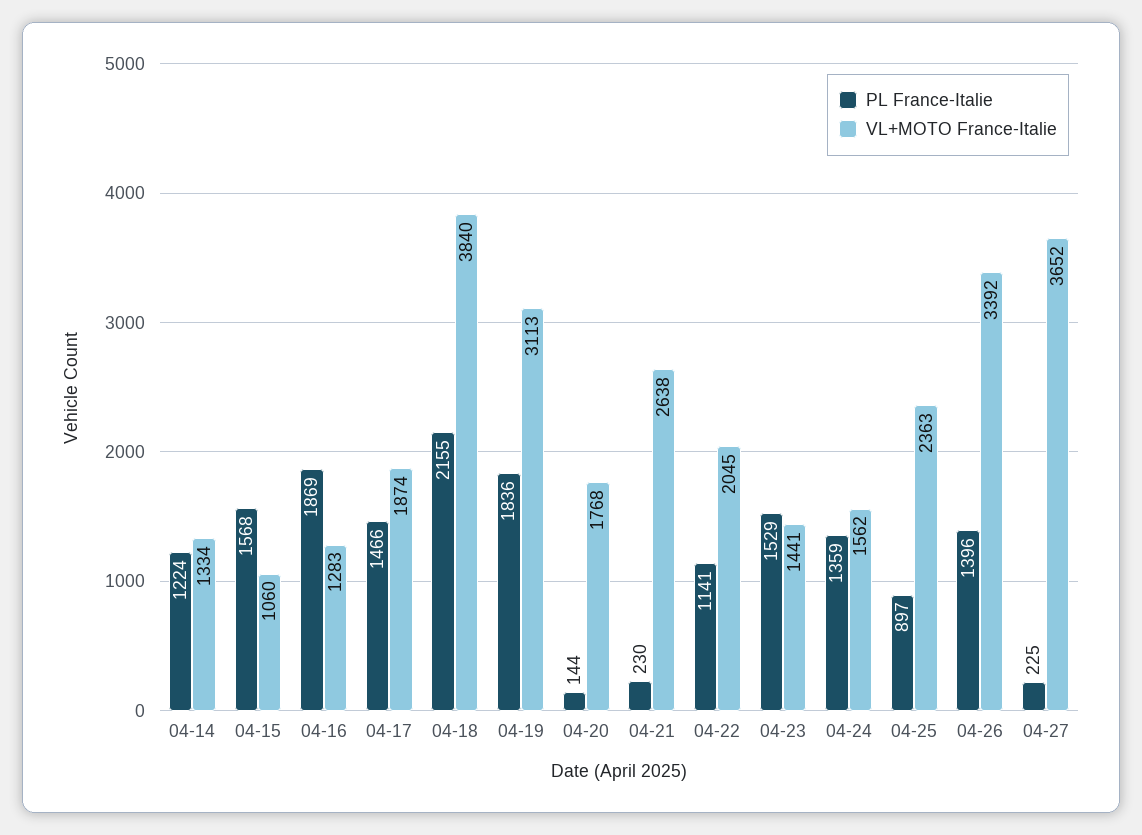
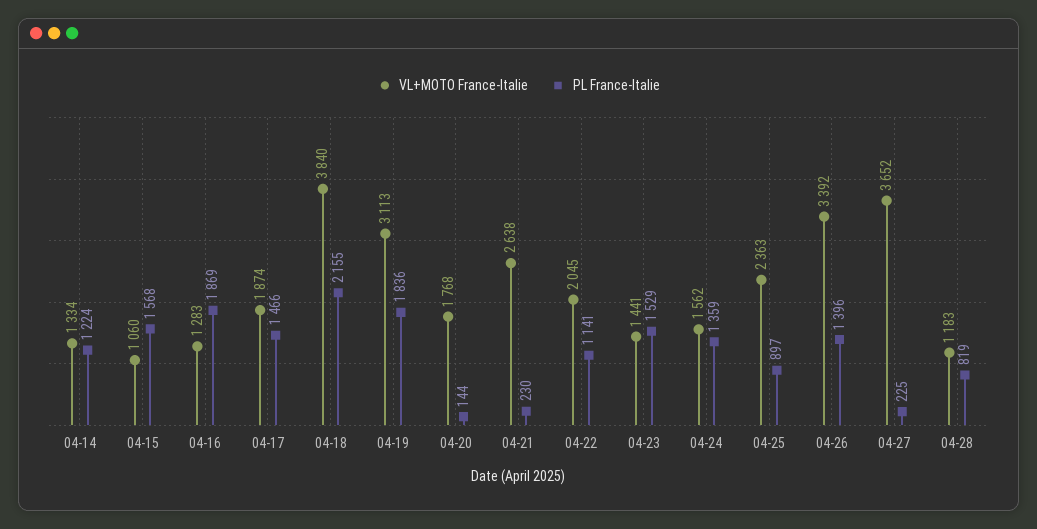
VL+MOTO France-Italie, 04-28: none -> 1183
PL France-Italie, 04-28: none -> 819

